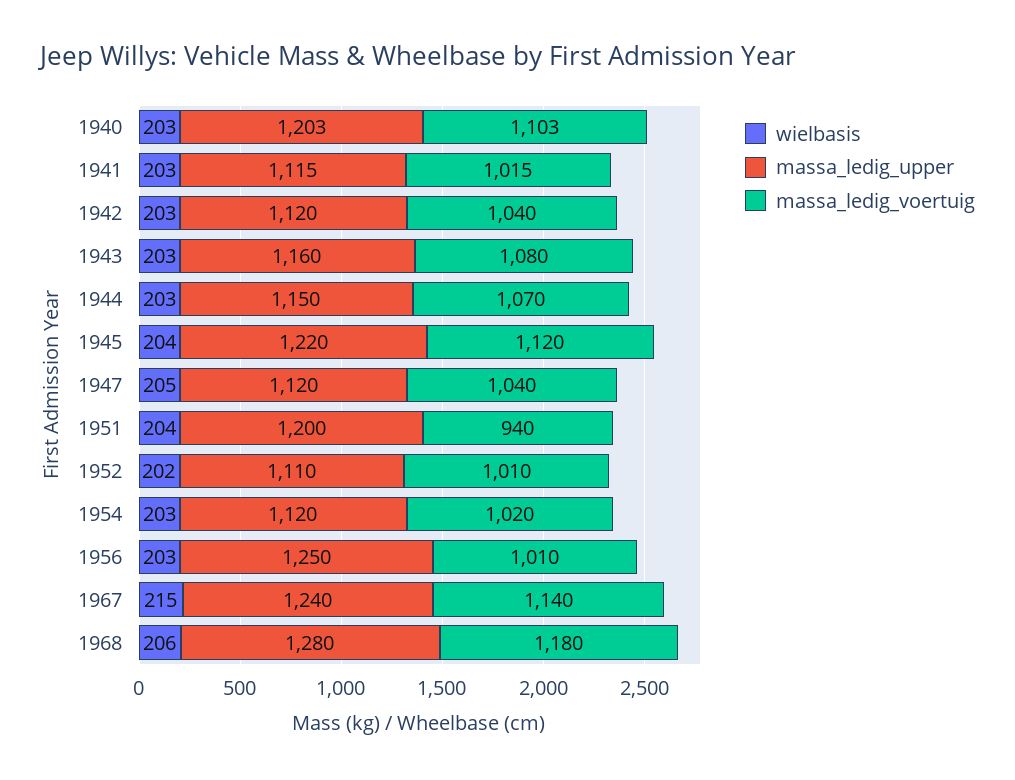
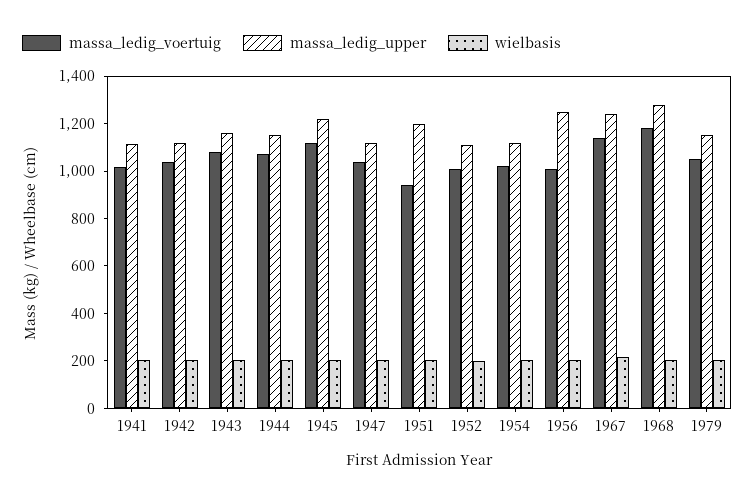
wielbasis, 1940: 203 -> none
massa_ledig_upper, 1940: 1203 -> none
massa_ledig_voertuig, 1940: 1103 -> none
massa_ledig_voertuig, 1979: none -> 1050
massa_ledig_upper, 1979: none -> 1150
wielbasis, 1979: none -> 200

